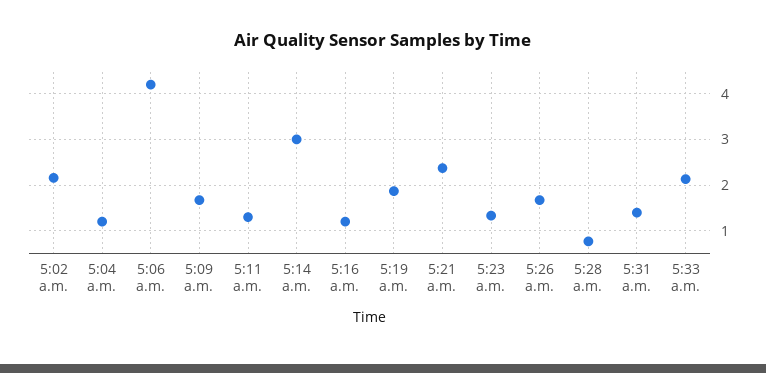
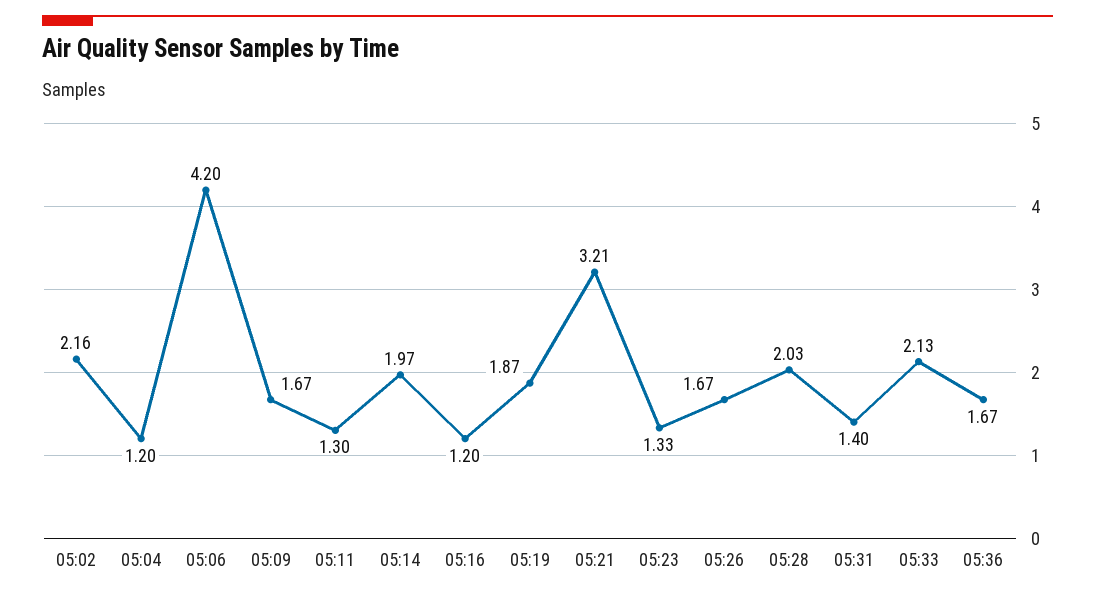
5:14 a.m.: 3 -> 1.97
5:21 a.m.: 2.4 -> 3.21
5:28 a.m.: 0.8 -> 2.03
05:36: none -> 1.67

